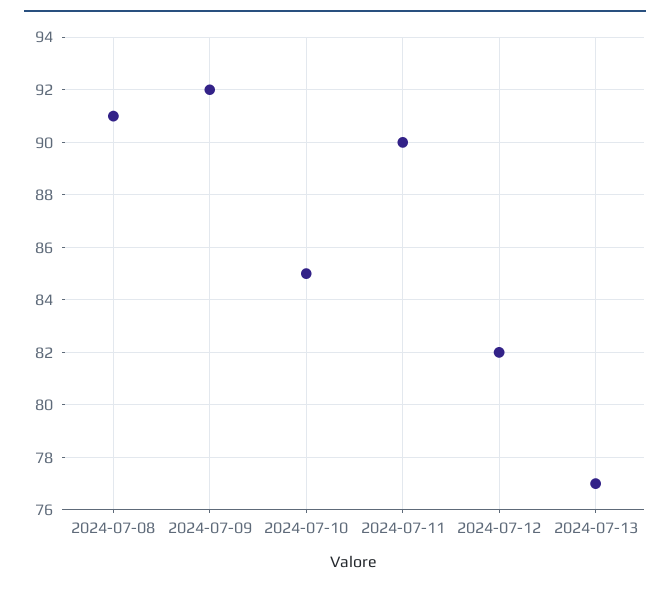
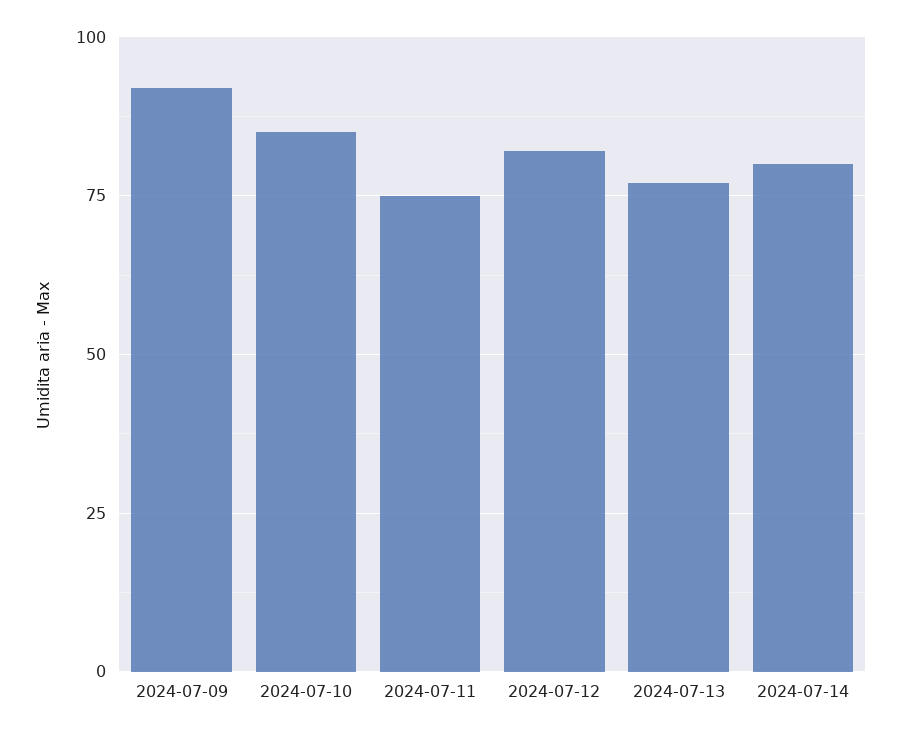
2024-07-08: 91 -> none
2024-07-11: 90 -> 75
2024-07-14: none -> 80

